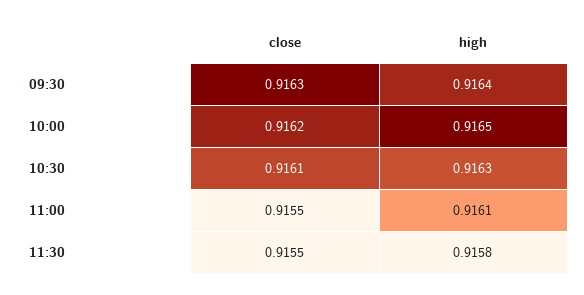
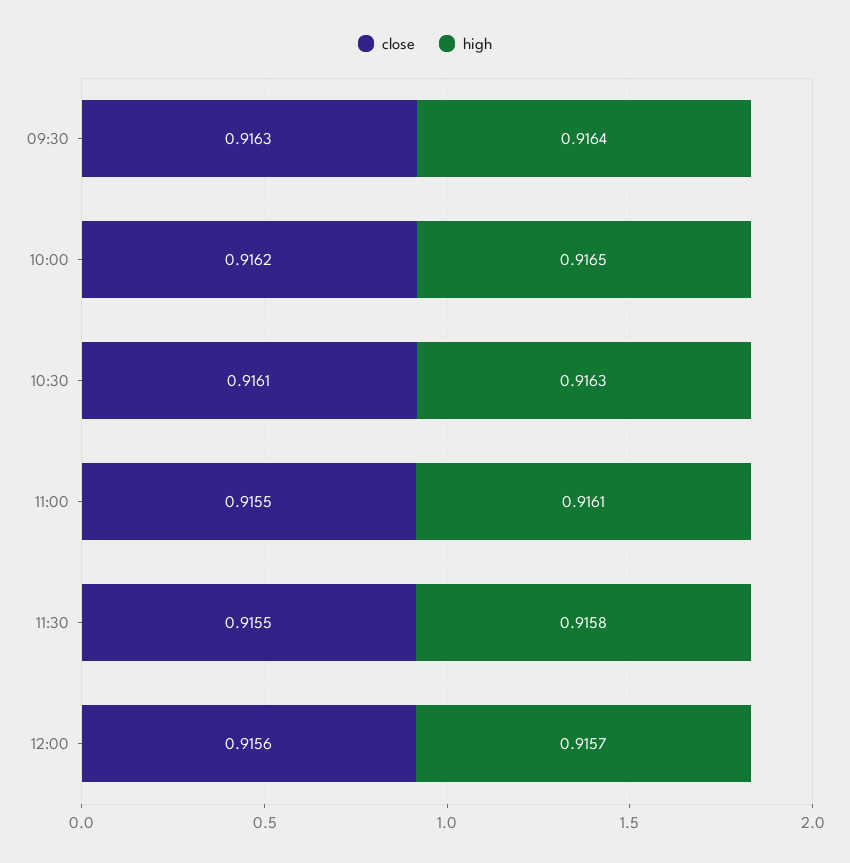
close, 12:00: none -> 0.9156
high, 12:00: none -> 0.9157

